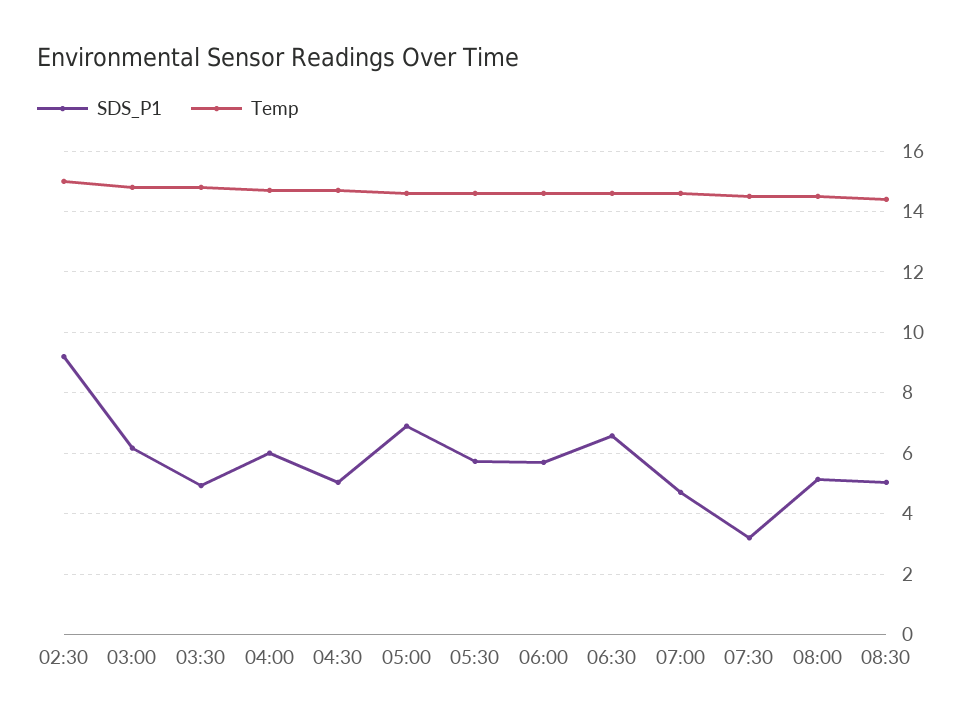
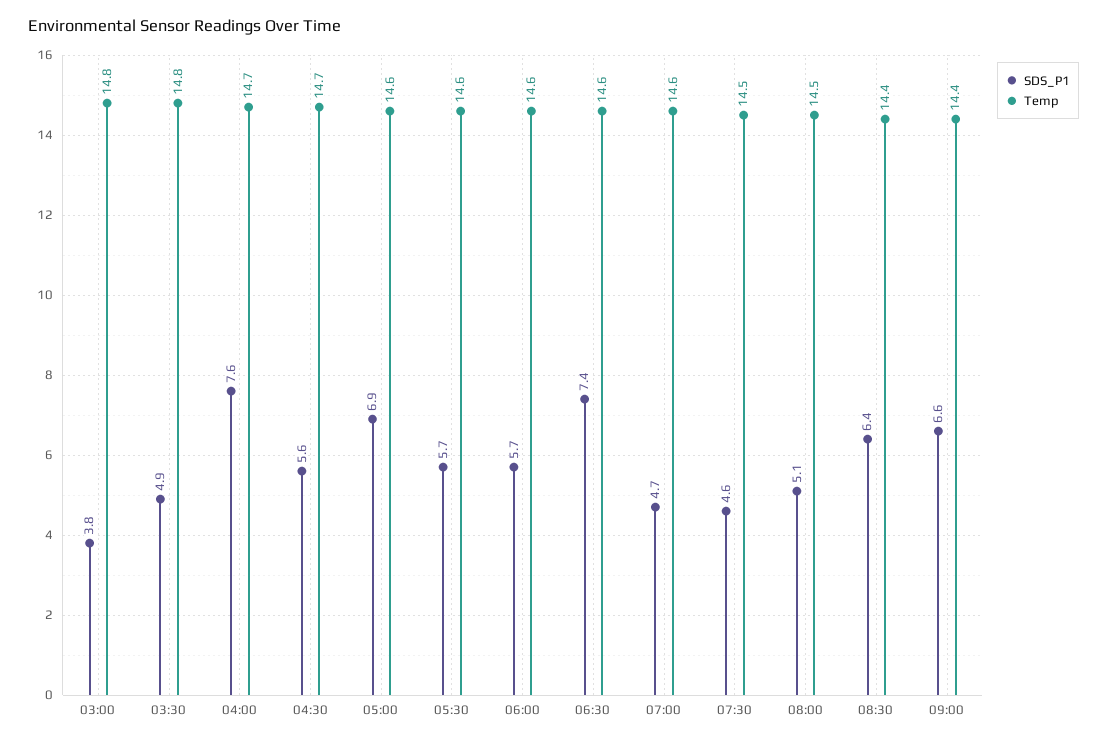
SDS_P1, 02:30: 9.2 -> none
Temp, 02:30: 15 -> none
SDS_P1, 03:00: 6.2 -> 3.8
SDS_P1, 04:00: 6 -> 7.6
SDS_P1, 04:30: 5 -> 5.6
SDS_P1, 06:30: 6.6 -> 7.4
SDS_P1, 07:30: 3.2 -> 4.6
SDS_P1, 08:30: 5 -> 6.4
SDS_P1, 09:00: none -> 6.6
Temp, 09:00: none -> 14.4

